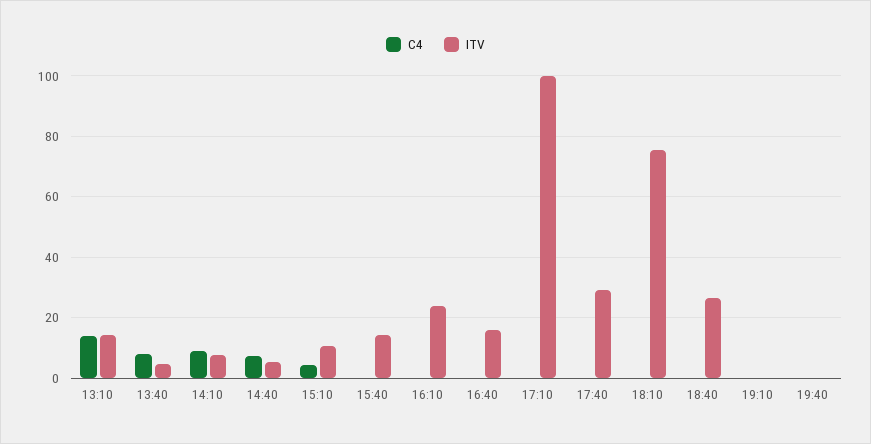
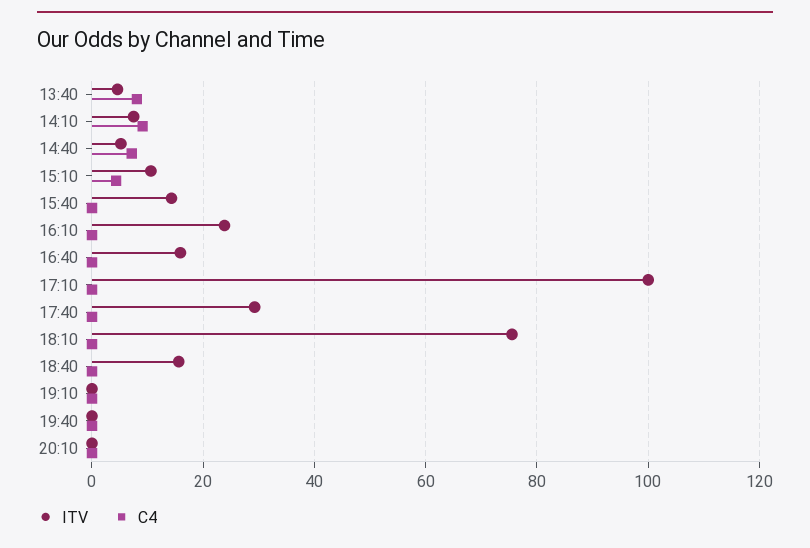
C4, 13:10: 14 -> none
ITV, 13:10: 14 -> none
ITV, 18:40: 26 -> 16
ITV, 20:10: none -> 0
C4, 20:10: none -> 0

